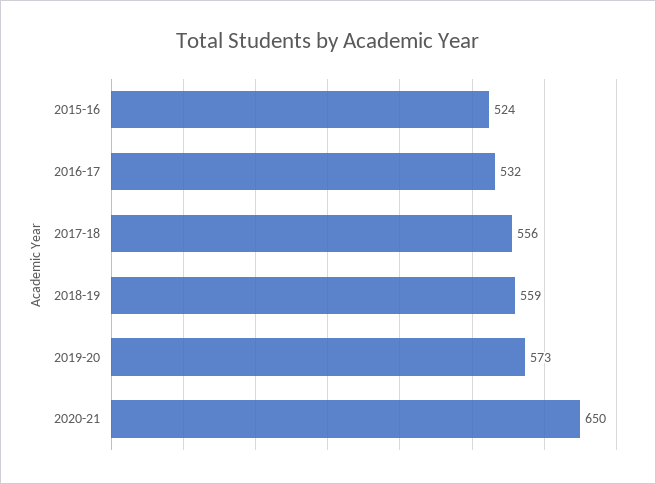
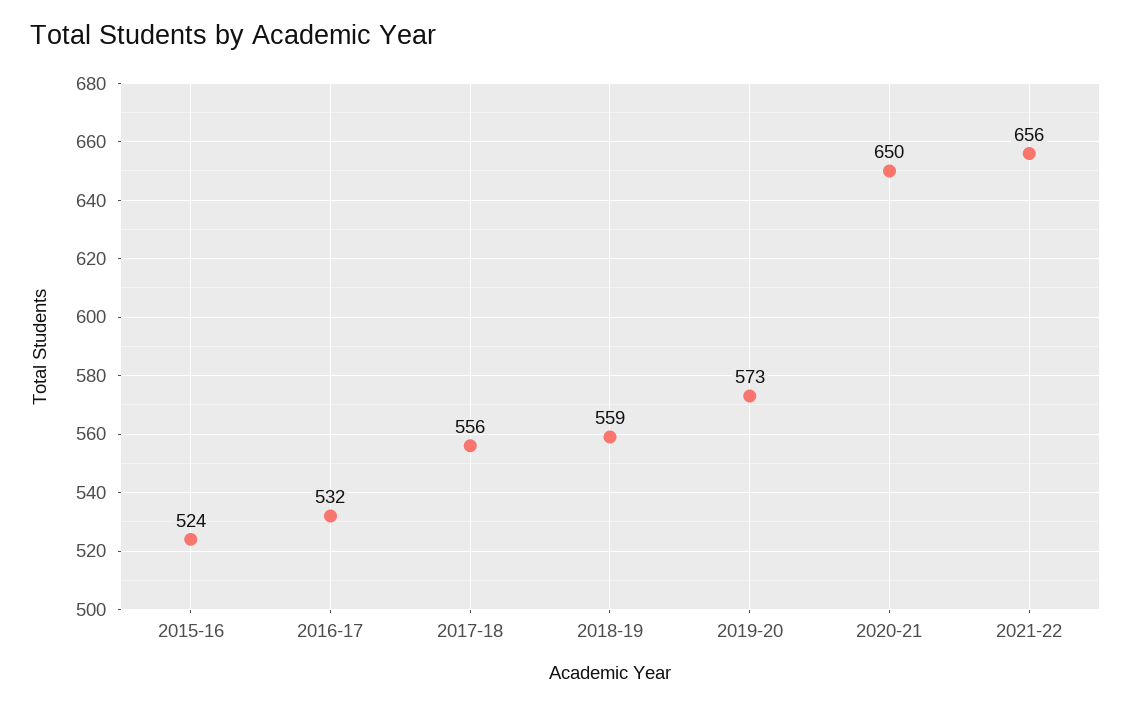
2021-22: none -> 656

